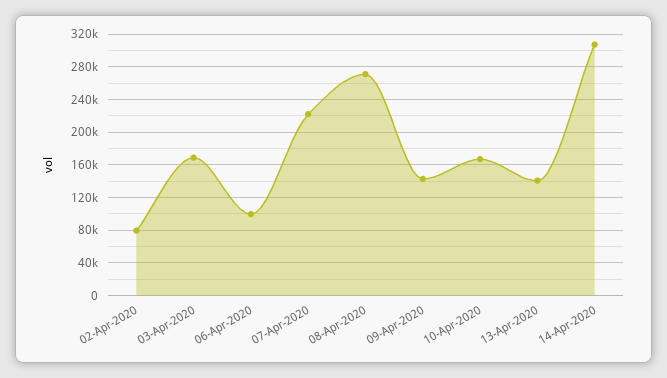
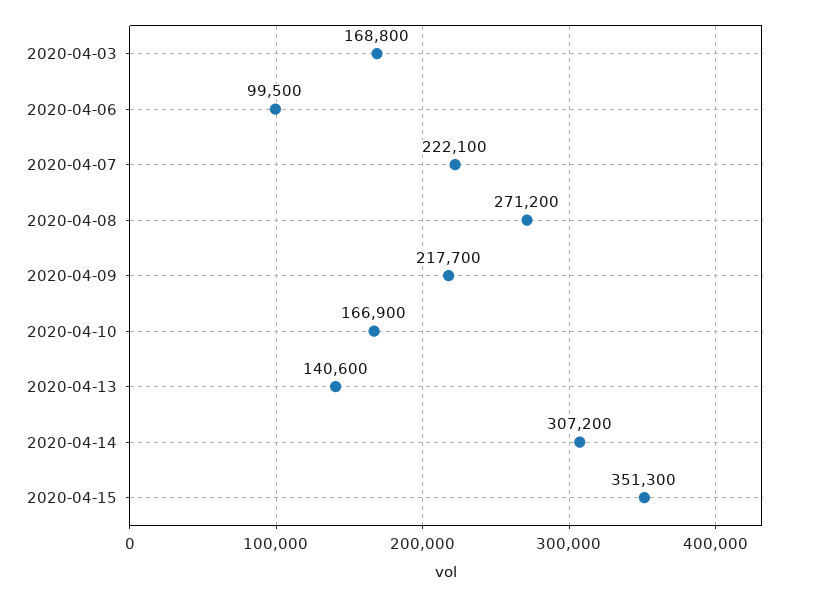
02-Apr-2020: 80000 -> none
09-Apr-2020: 140000 -> 217700
2020-04-15: none -> 351300

